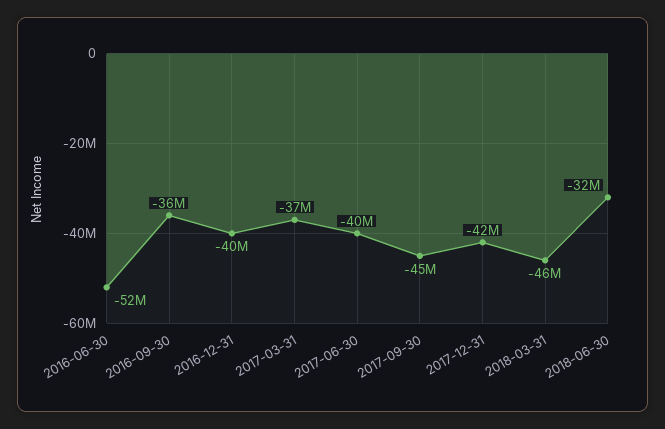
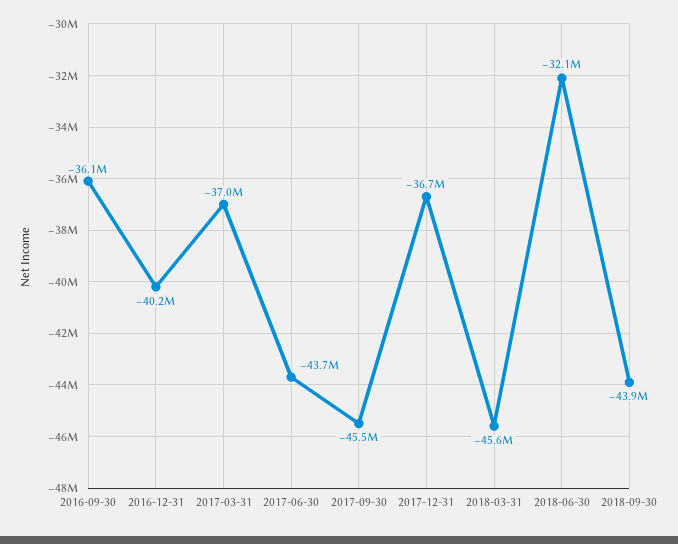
2016-06-30: -52000000 -> none
2017-06-30: -40000000 -> -43700000
2017-12-31: -42000000 -> -36700000
2018-09-30: none -> -43900000

